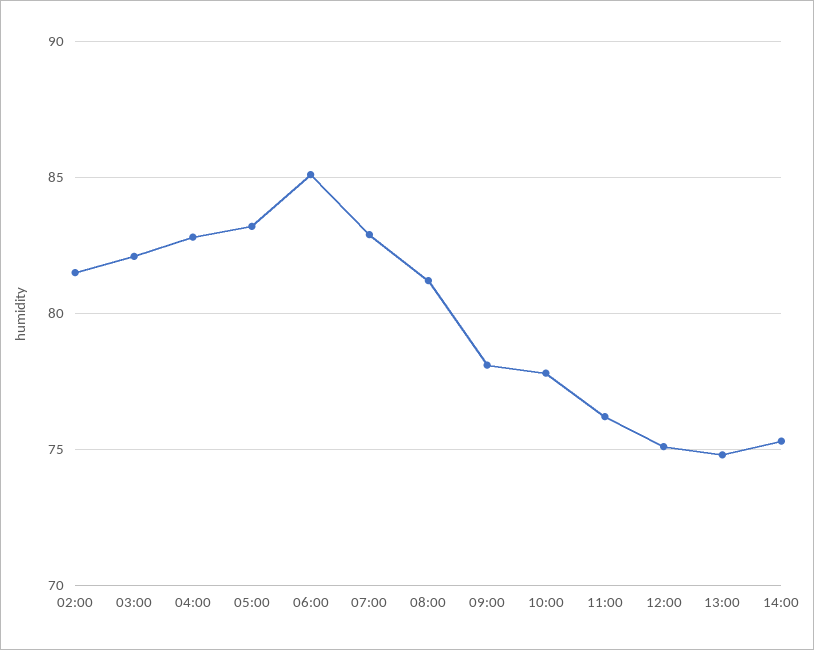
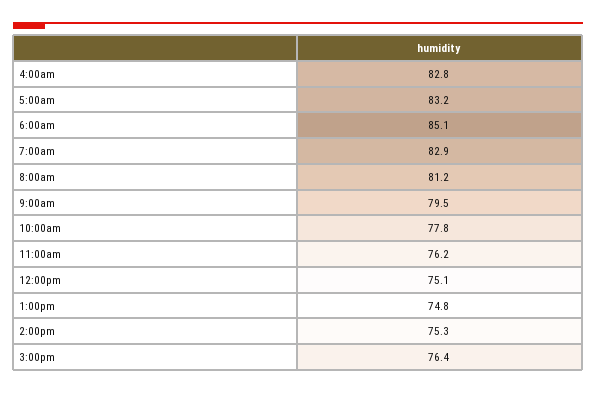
02:00: 81.5 -> none
03:00: 82 -> none
09:00: 78 -> 79.5
3:00pm: none -> 76.4

